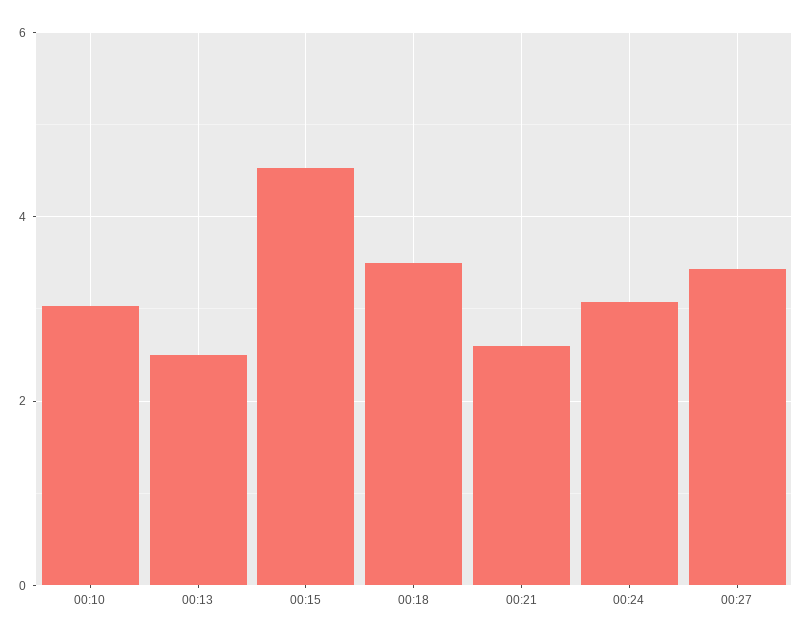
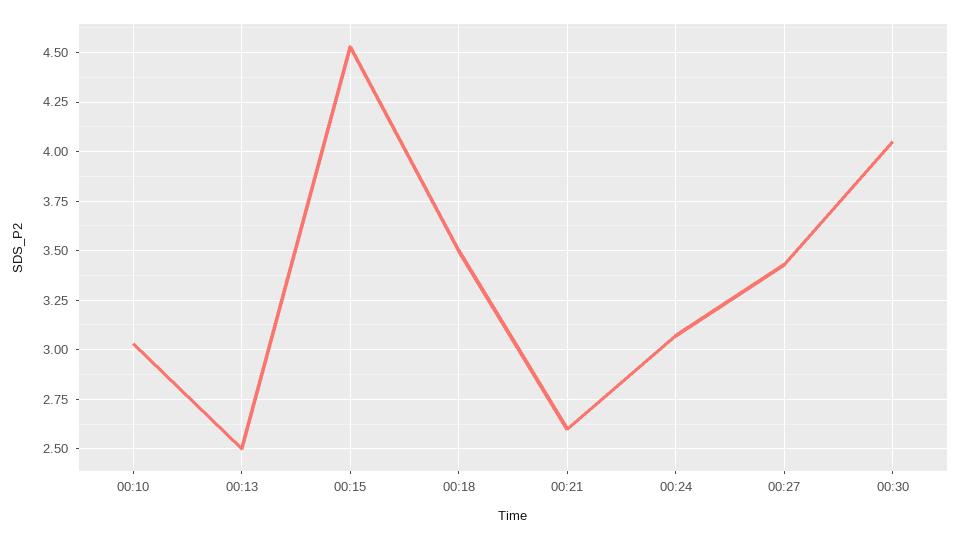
00:30: none -> 4.05

